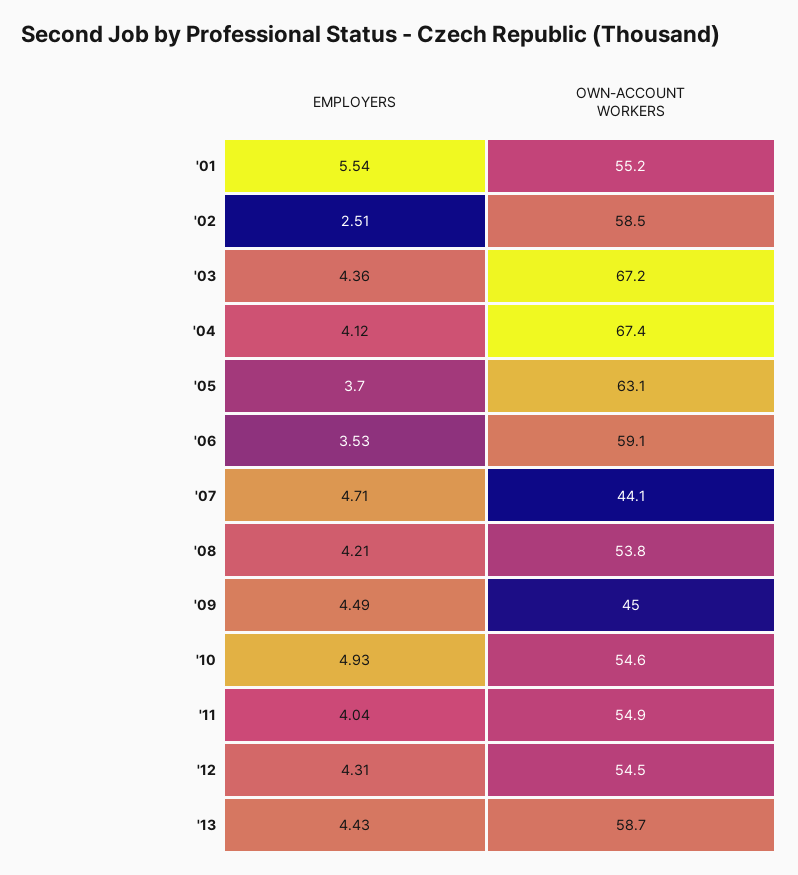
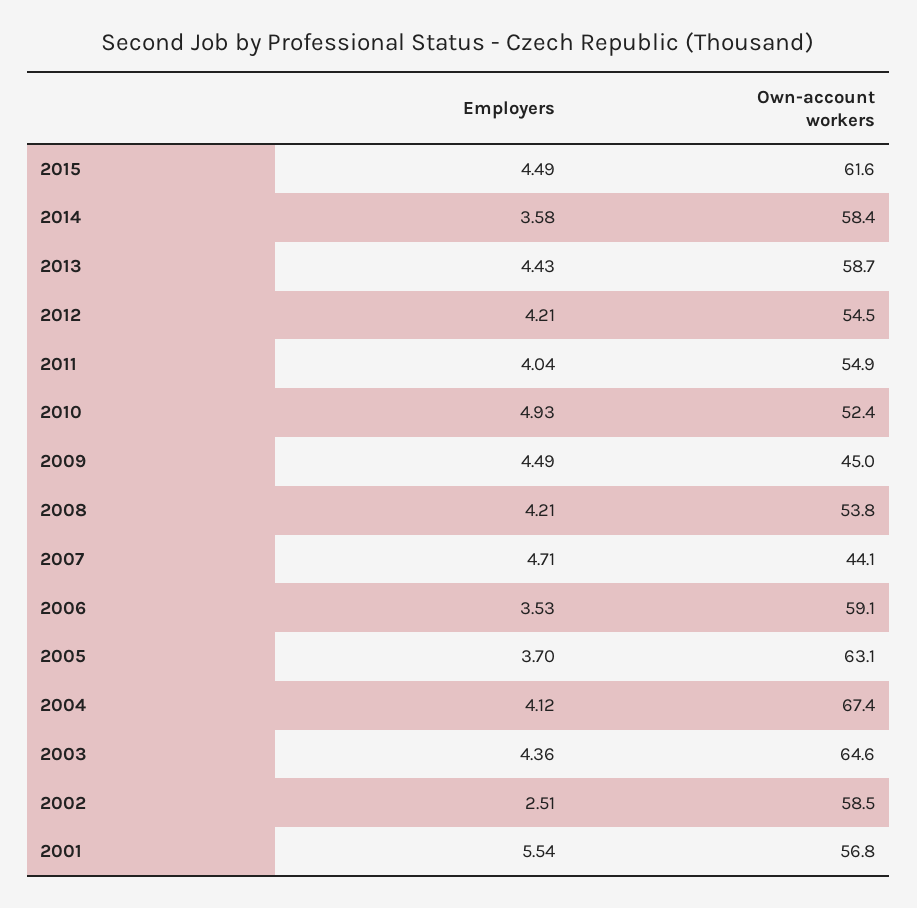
OWN-ACCOUNT WORKERS, '01: 55.2 -> 56.8
OWN-ACCOUNT WORKERS, '03: 67.2 -> 64.6
OWN-ACCOUNT WORKERS, '10: 54.6 -> 52.4
EMPLOYERS, '12: 4.31 -> 4.21
EMPLOYERS, 2015: none -> 4.49
OWN-ACCOUNT WORKERS, 2015: none -> 61.6
EMPLOYERS, 2014: none -> 3.58
OWN-ACCOUNT WORKERS, 2014: none -> 58.4

